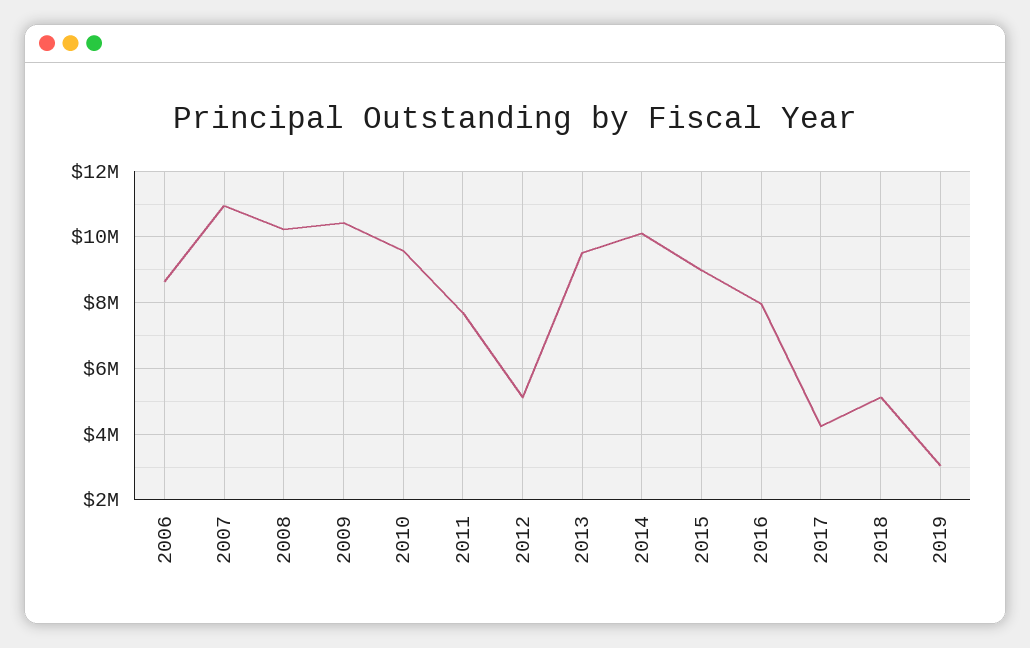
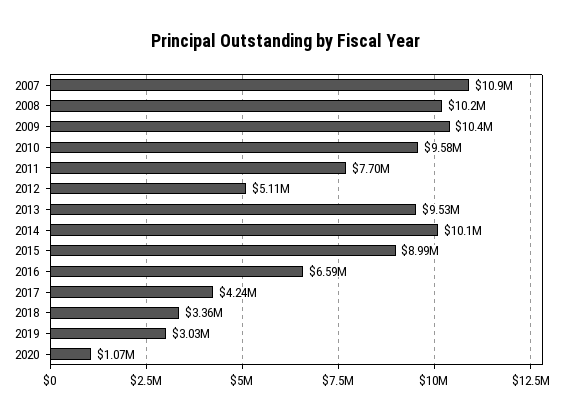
2006: 8600000 -> none
2016: 8000000 -> 6590000
2018: 5200000 -> 3360000
2020: none -> 1070000

